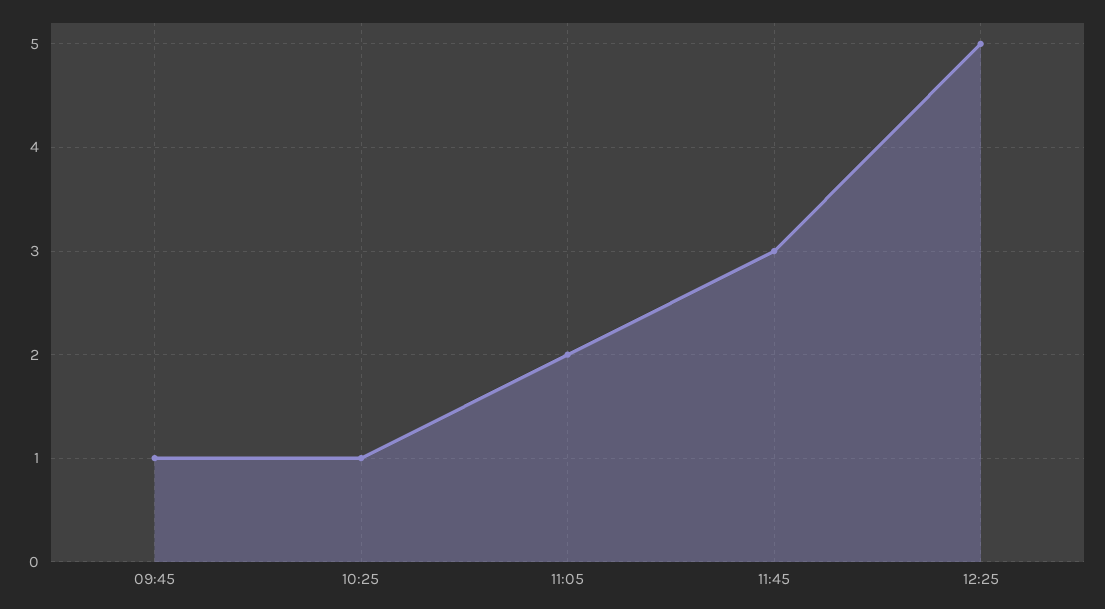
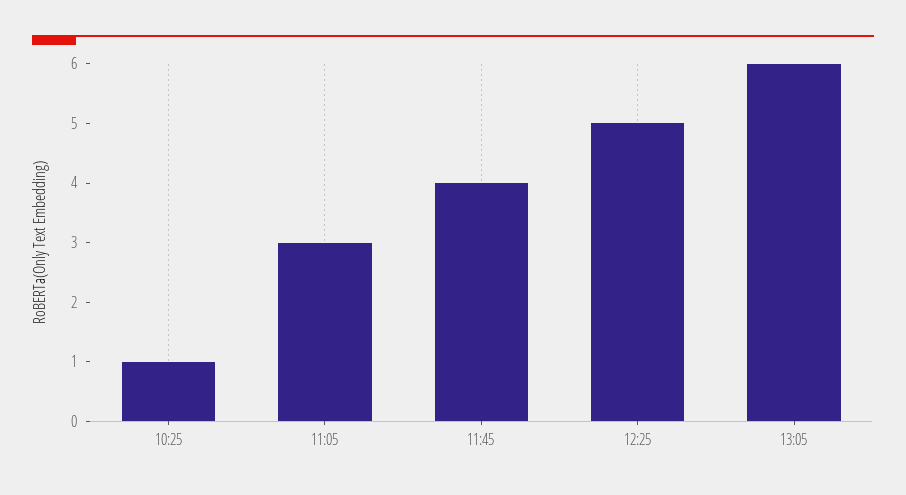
09:45: 1 -> none
11:05: 2 -> 3
11:45: 3 -> 4
13:05: none -> 6

